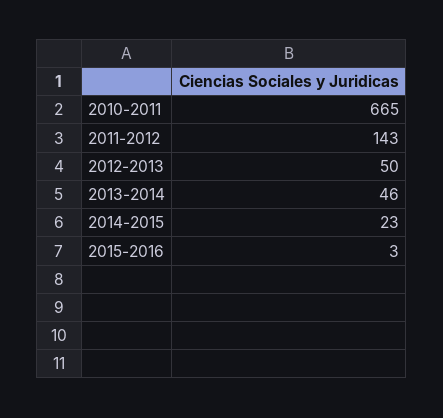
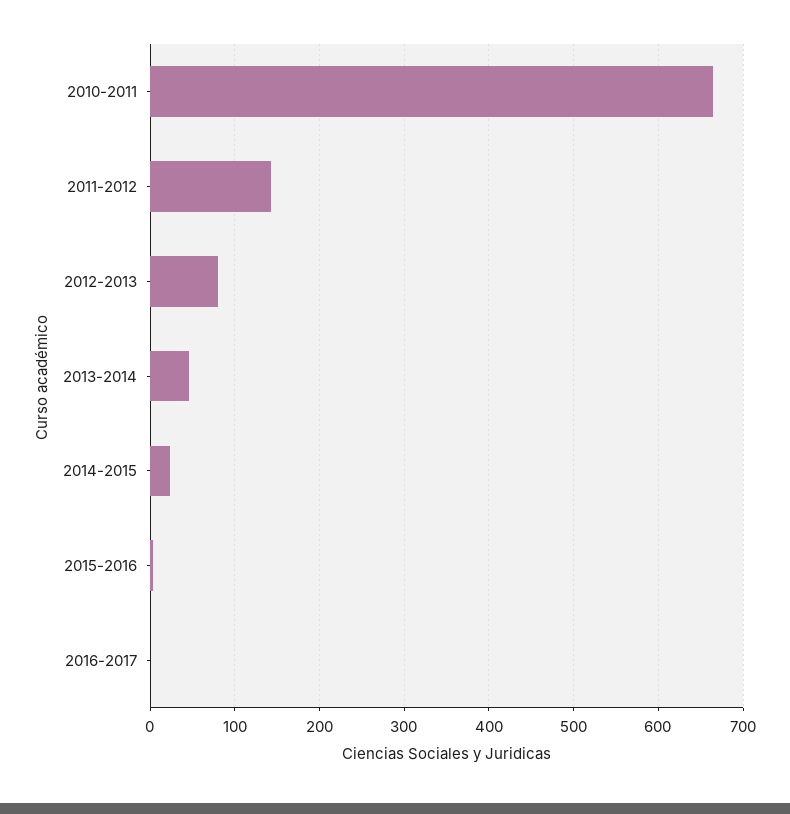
2012-2013: 50 -> 80
2016-2017: none -> 0

